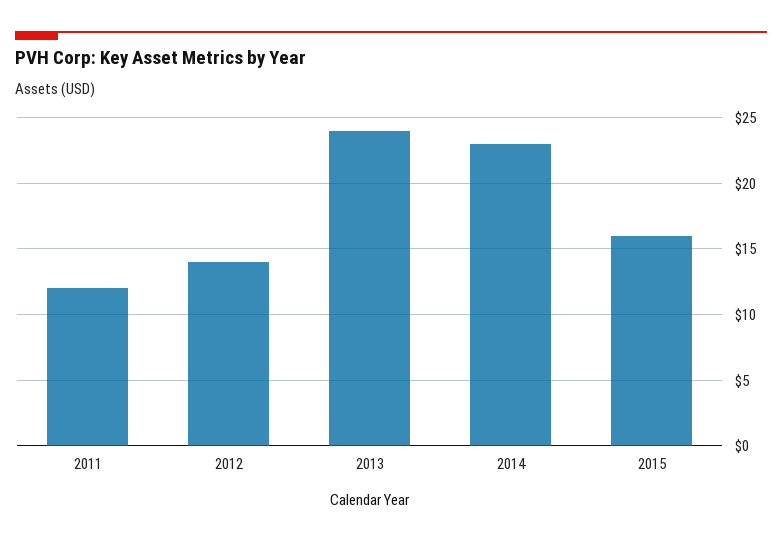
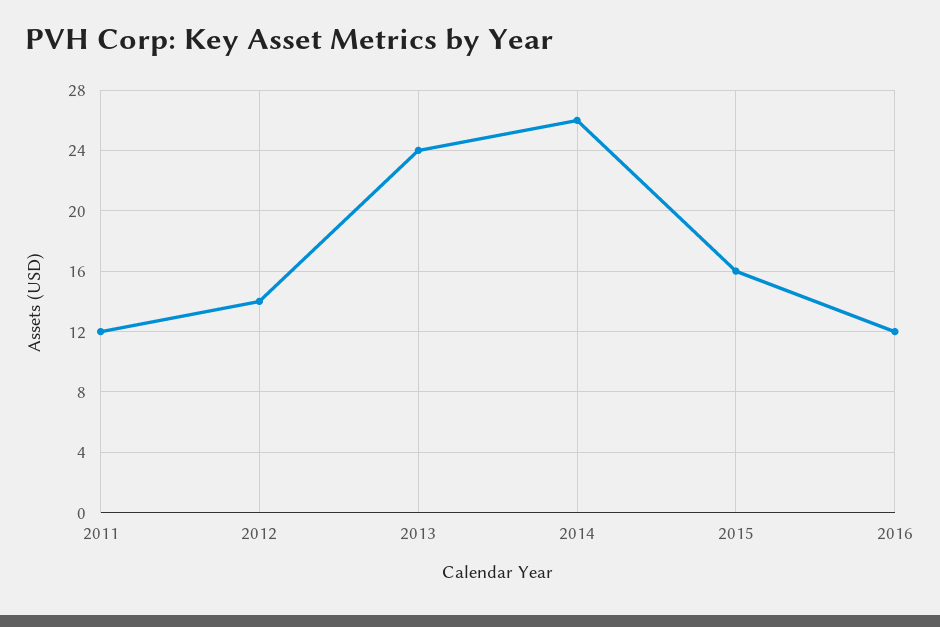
2014: 23 -> 26
2016: none -> 12

